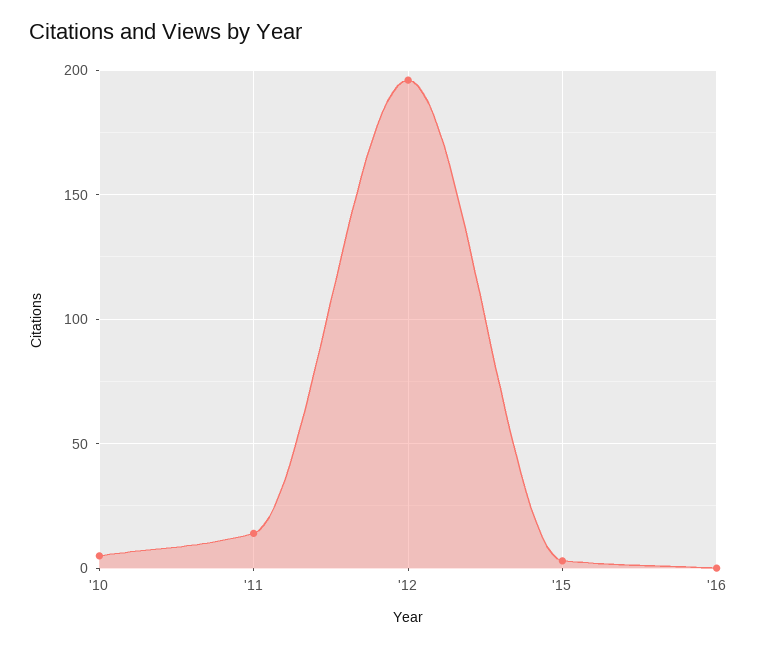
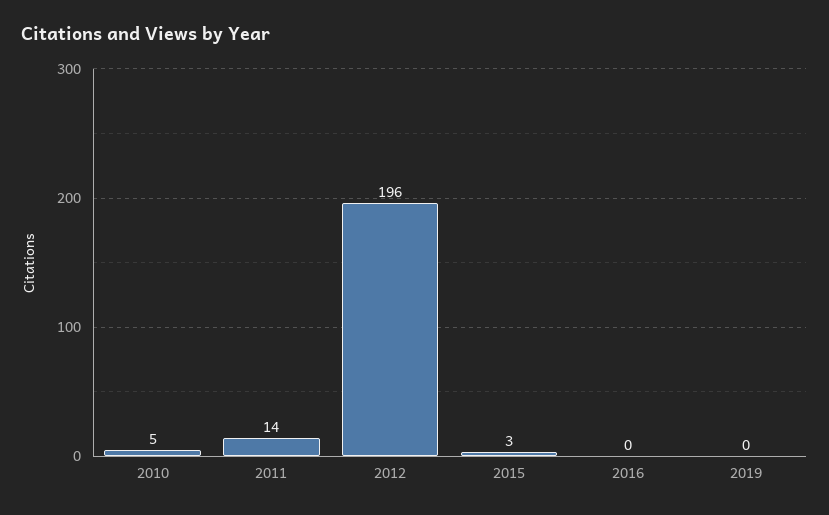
2019: none -> 0

